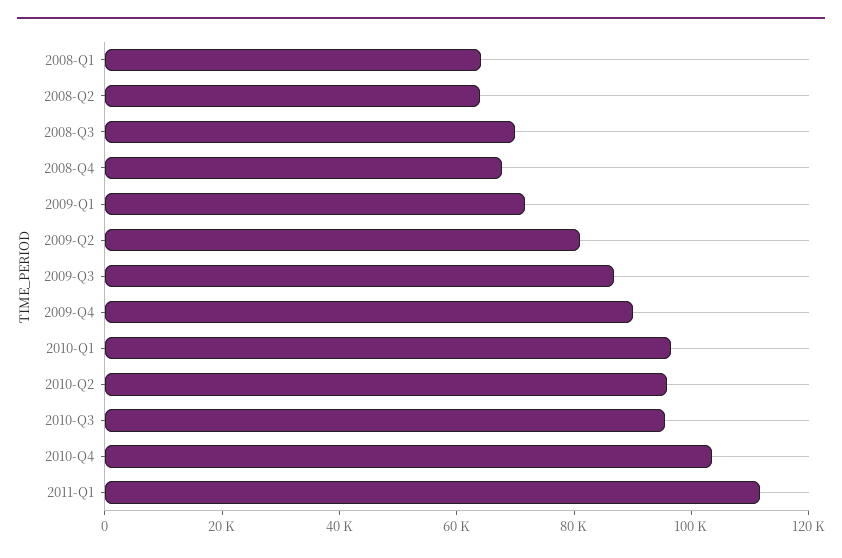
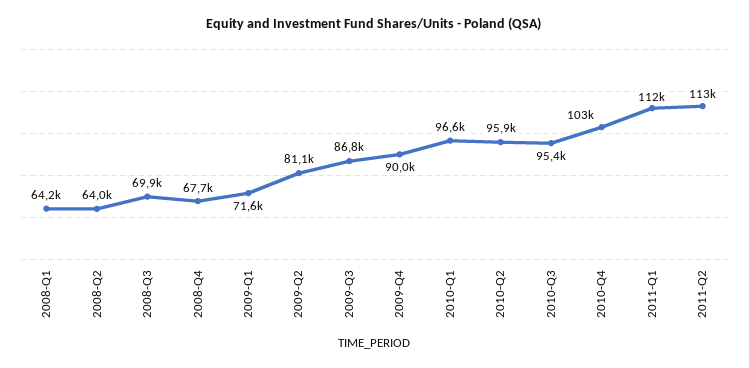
2011-Q2: none -> 113000

